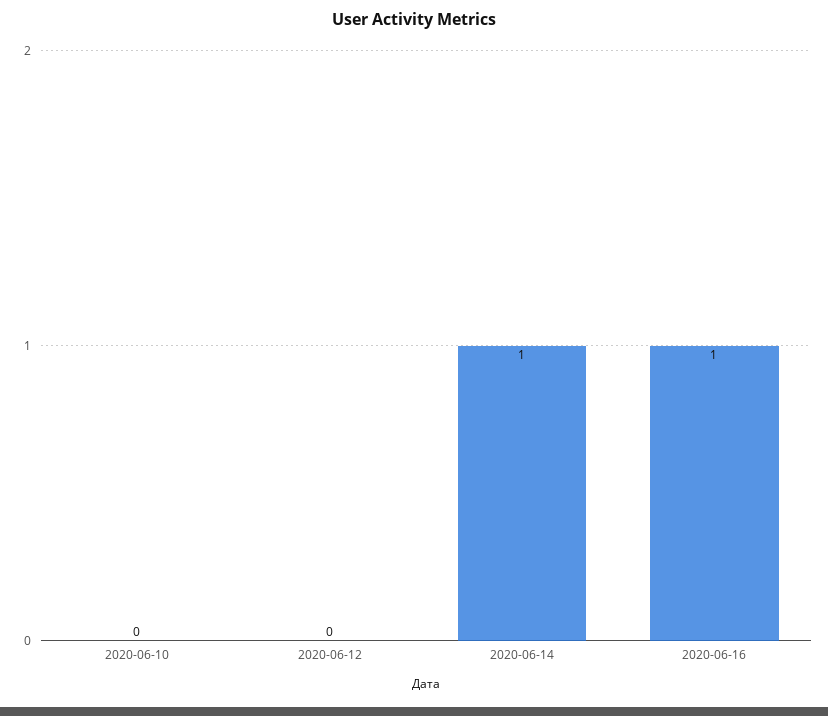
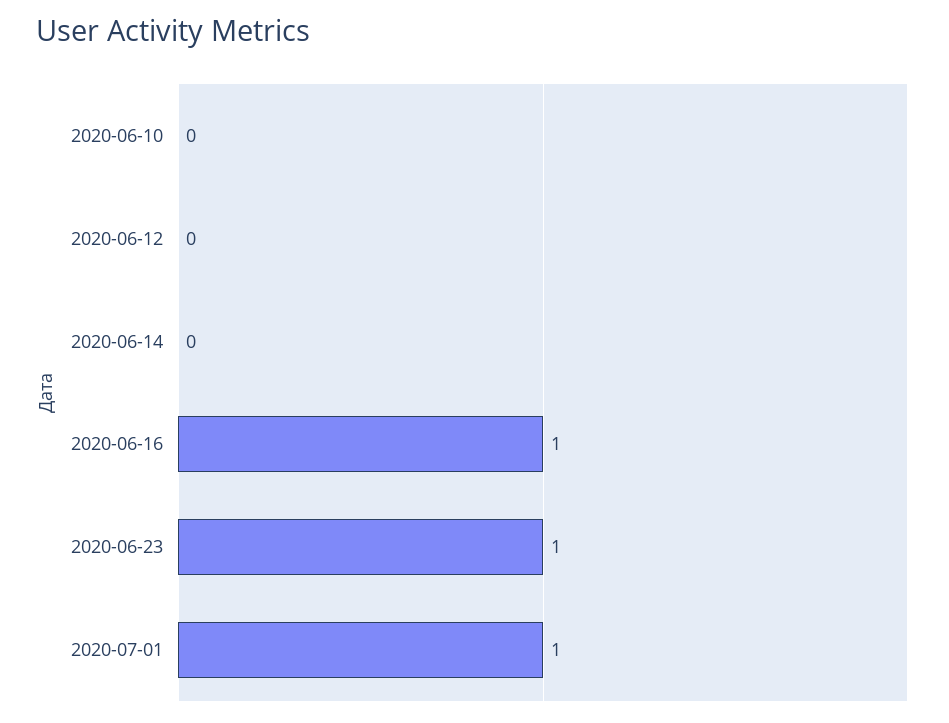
2020-06-14: 1 -> 0
2020-06-23: none -> 1
2020-07-01: none -> 1

